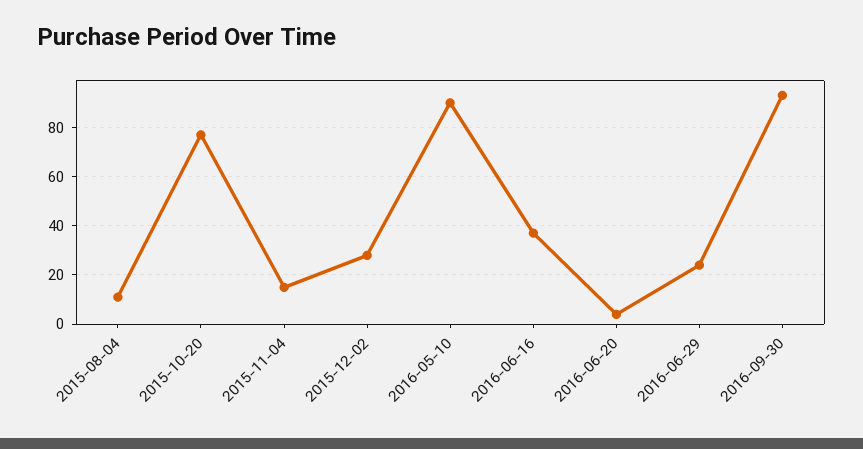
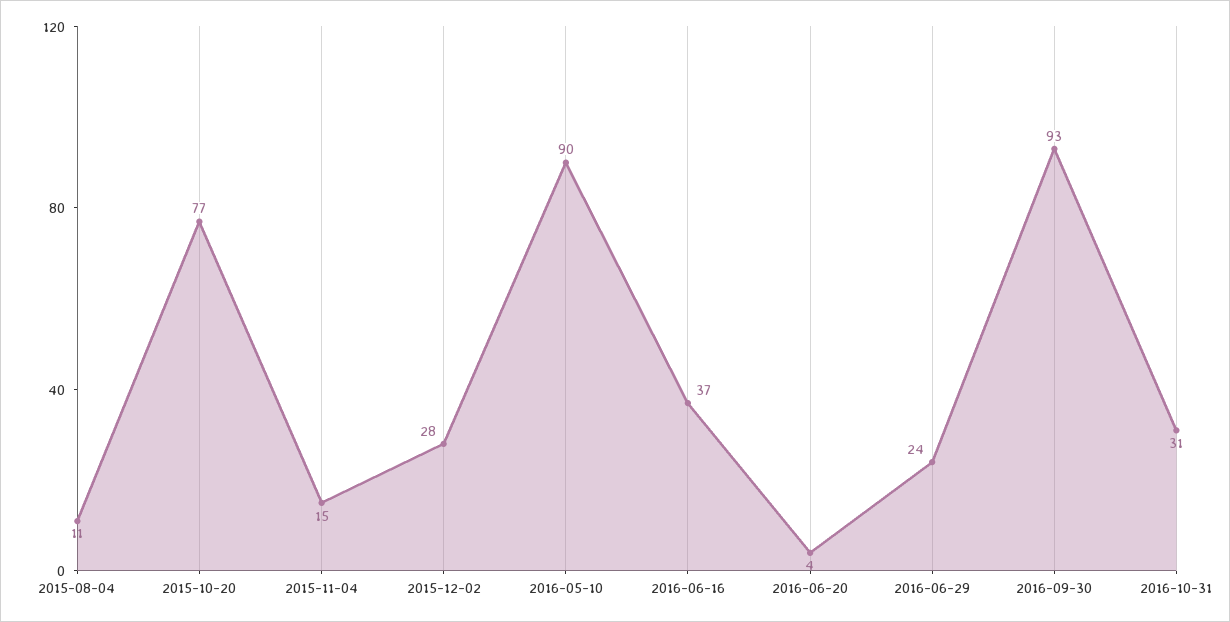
2016-10-31: none -> 31

